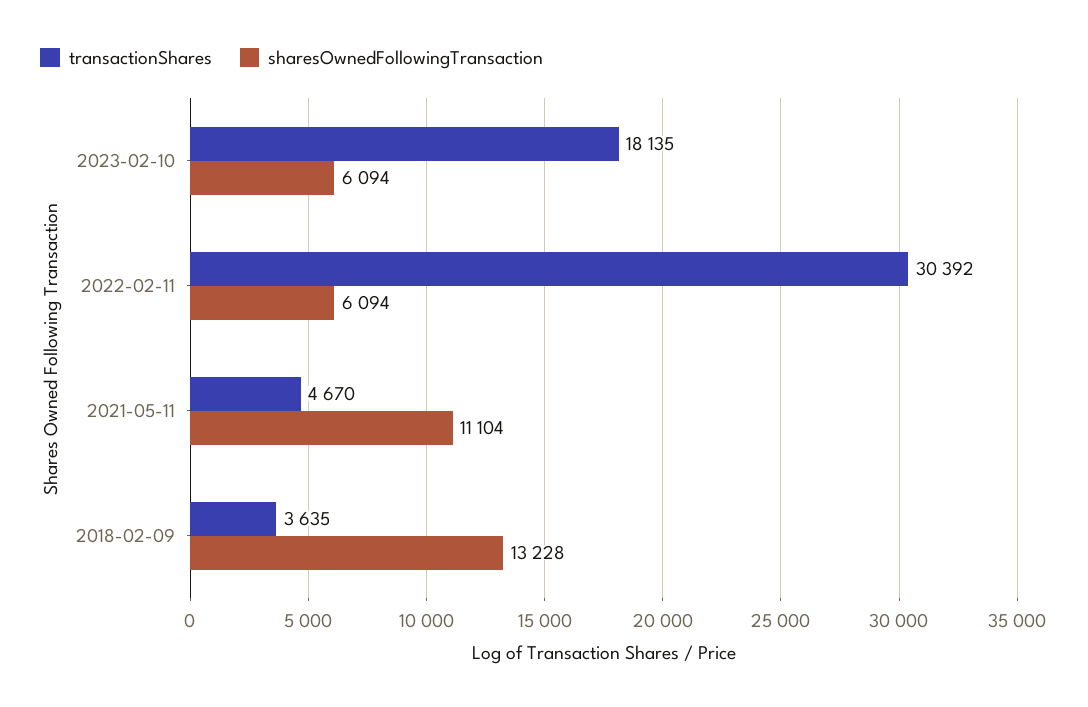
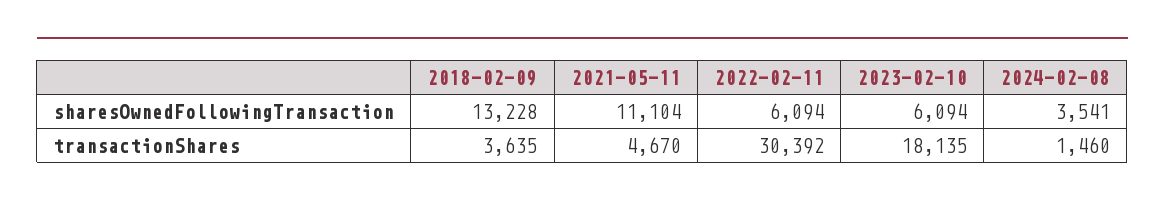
sharesOwnedFollowingTransaction, 2024-02-08: none -> 3541
transactionShares, 2024-02-08: none -> 1460

